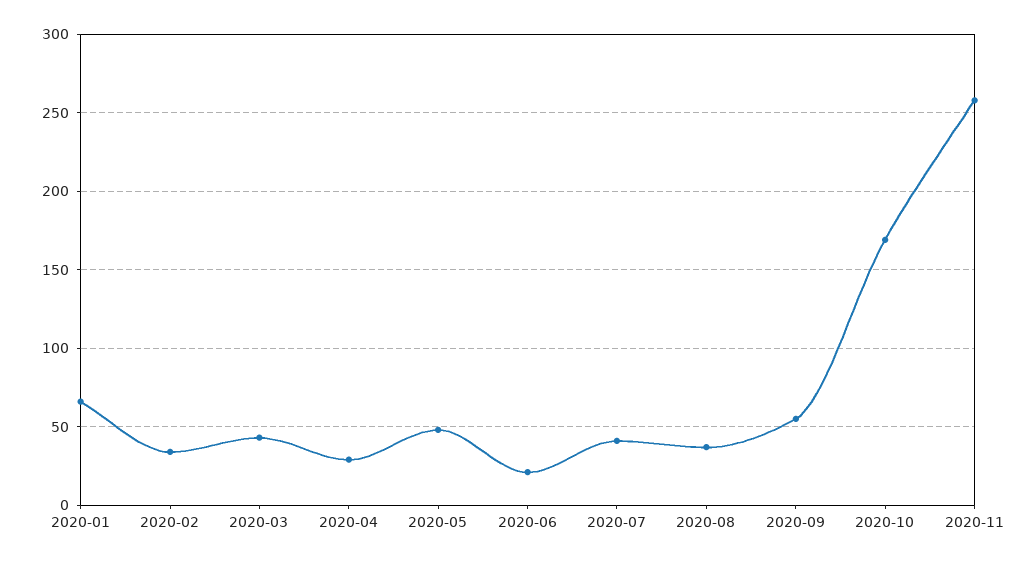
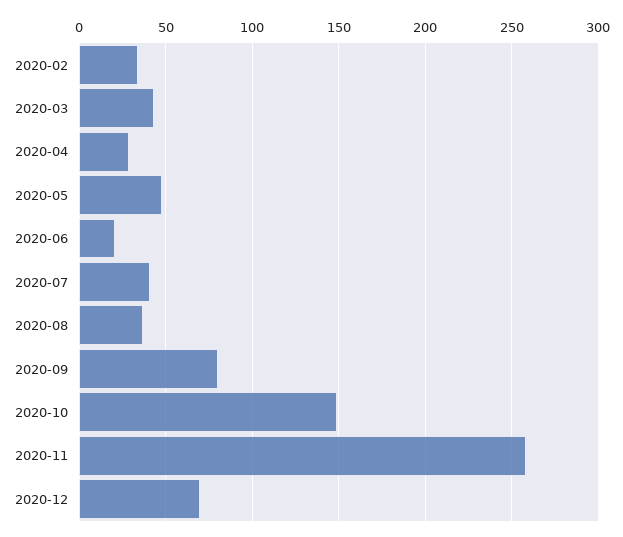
2020-01: 65 -> none
2020-09: 55 -> 80
2020-10: 170 -> 150
2020-12: none -> 70

